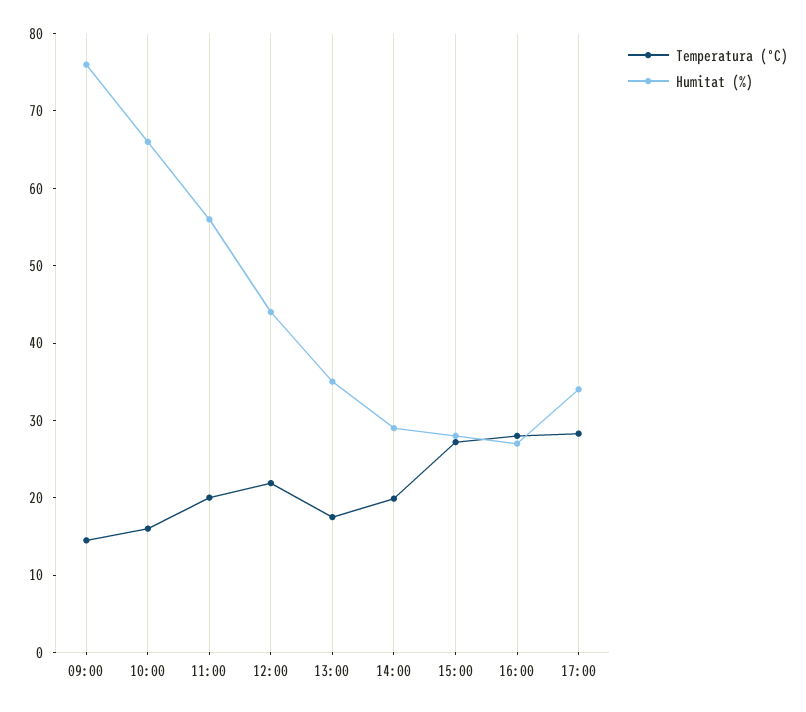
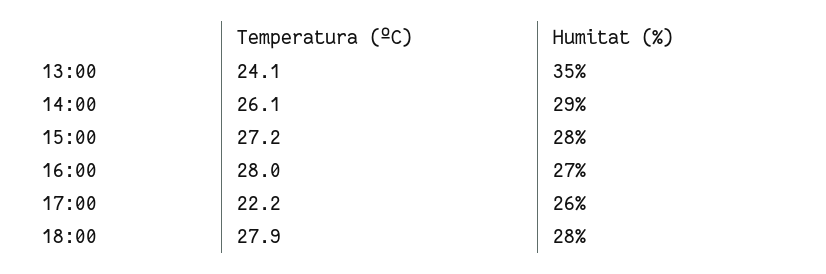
Temperatura (ºC), 09:00: 14 -> none
Humitat (%), 09:00: 76 -> none
Temperatura (ºC), 10:00: 16 -> none
Humitat (%), 10:00: 66 -> none
Temperatura (ºC), 11:00: 20 -> none
Humitat (%), 11:00: 56 -> none
Temperatura (ºC), 12:00: 22 -> none
Humitat (%), 12:00: 44 -> none
Temperatura (ºC), 13:00: 18 -> 24.1
Temperatura (ºC), 14:00: 20 -> 26.1
Temperatura (ºC), 17:00: 28 -> 22.2
Humitat (%), 17:00: 34 -> 26
Temperatura (ºC), 18:00: none -> 27.9
Humitat (%), 18:00: none -> 28

